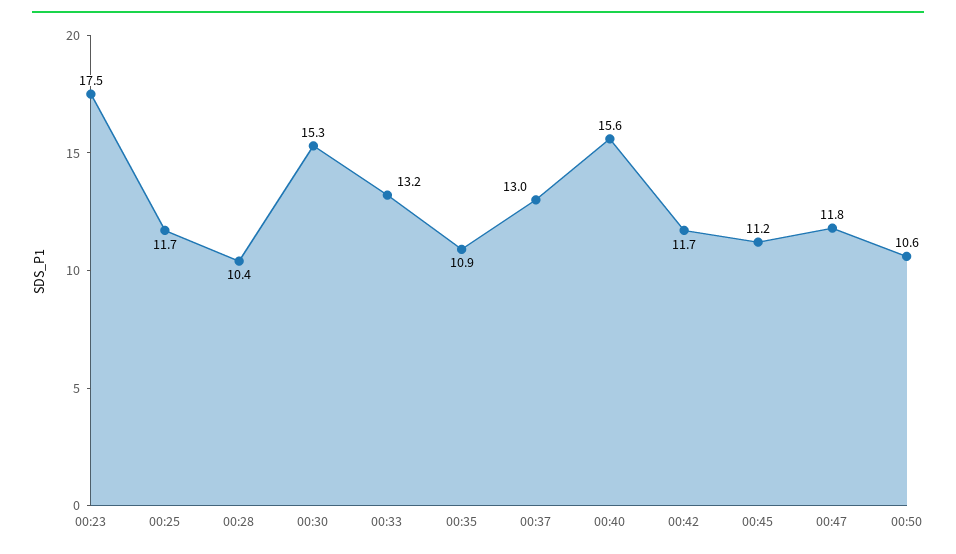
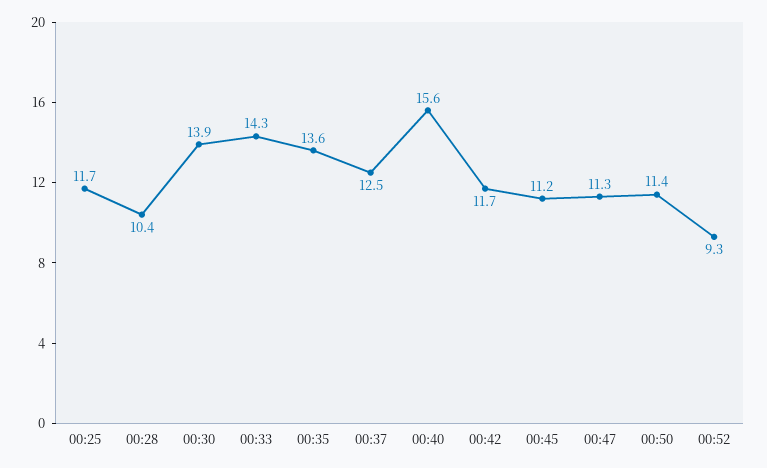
00:23: 17.5 -> none
00:30: 15.3 -> 13.9
00:33: 13.2 -> 14.3
00:35: 10.9 -> 13.6
00:37: 13 -> 12.5
00:47: 11.8 -> 11.3
00:50: 10.6 -> 11.4
00:52: none -> 9.3

